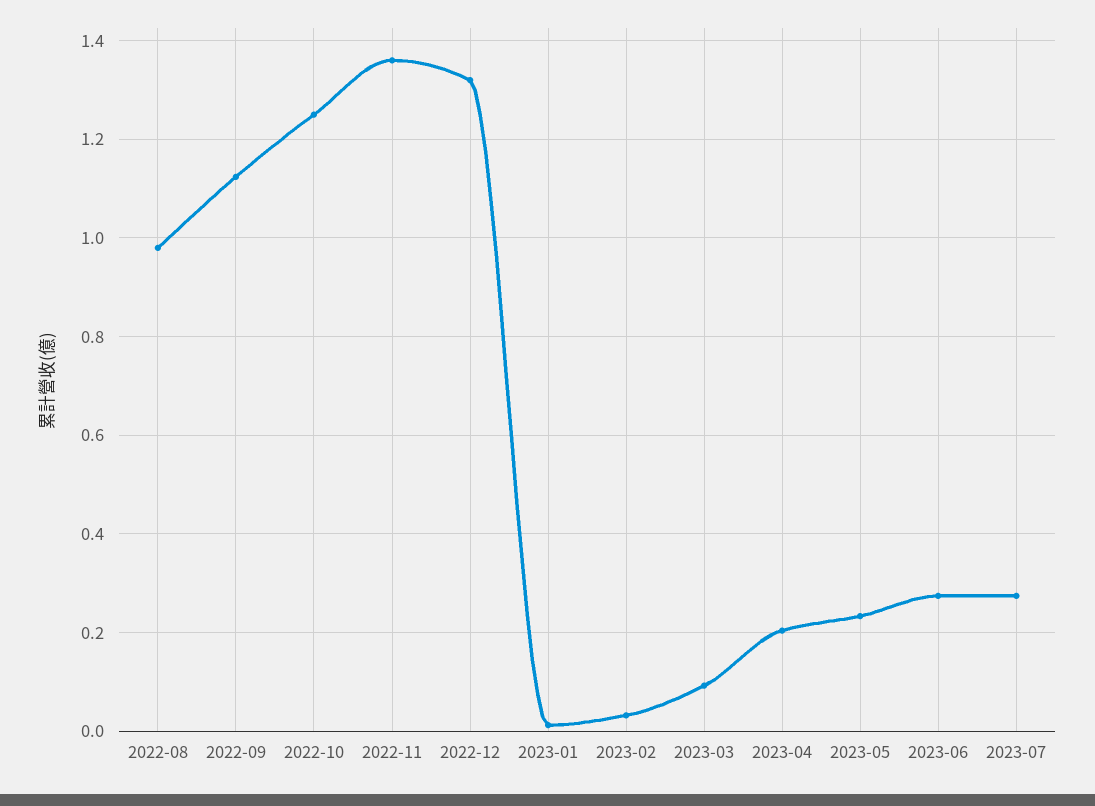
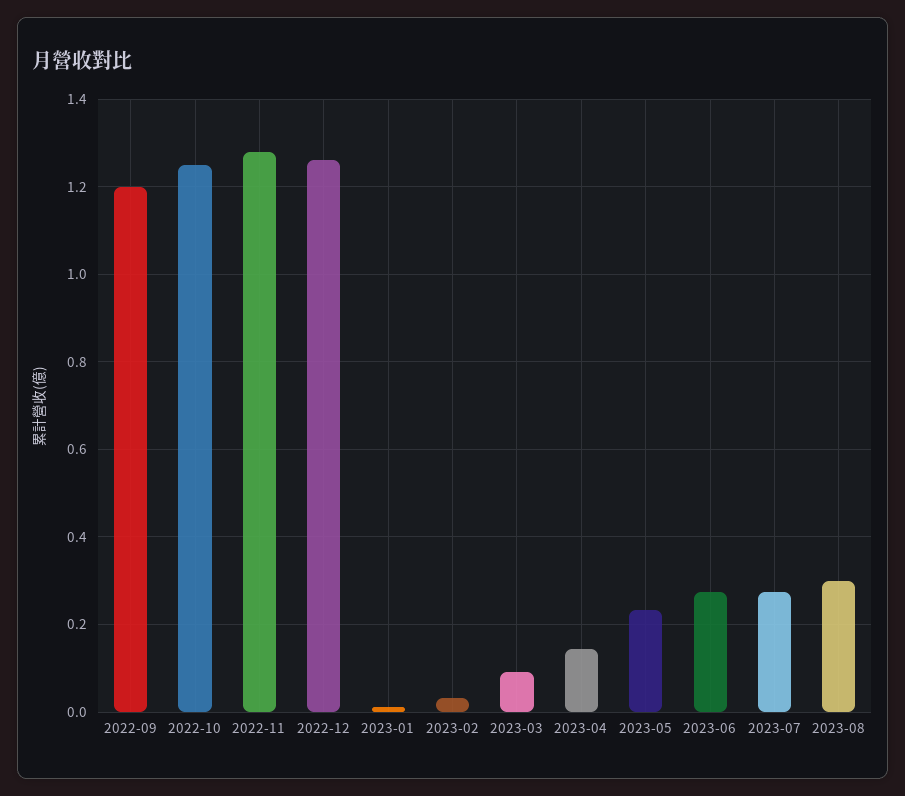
2022-08: 0.98 -> none
2022-09: 1.12 -> 1.2
2022-11: 1.36 -> 1.28
2022-12: 1.32 -> 1.26
2023-04: 0.2 -> 0.14
2023-08: none -> 0.3

